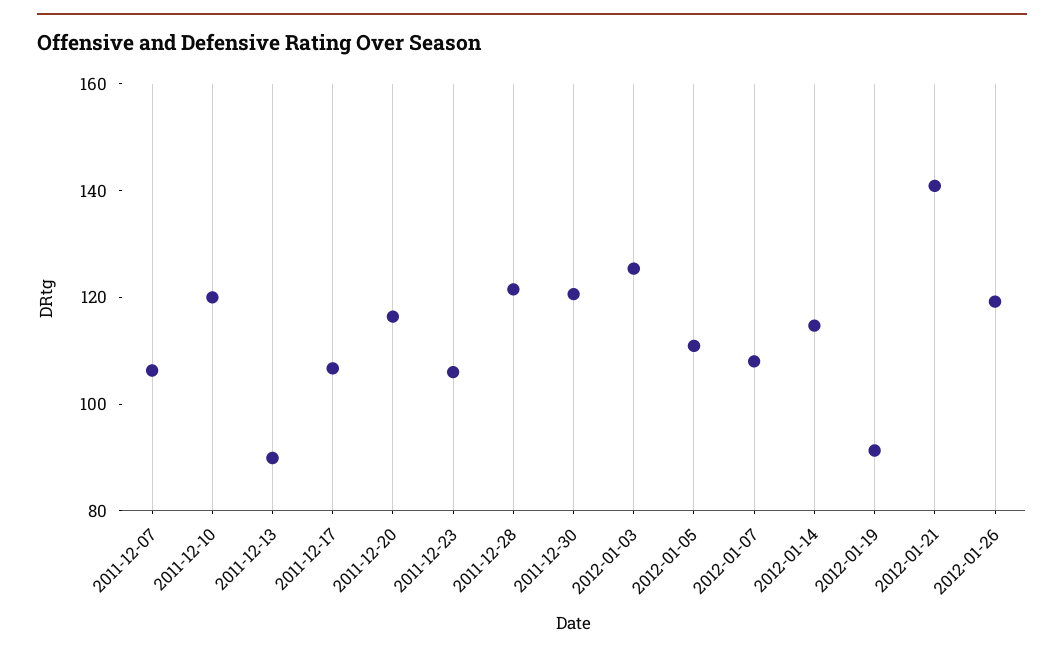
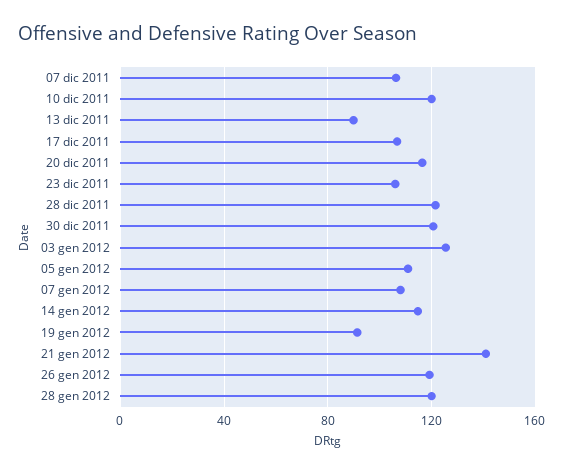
28 gen 2012: none -> 120

